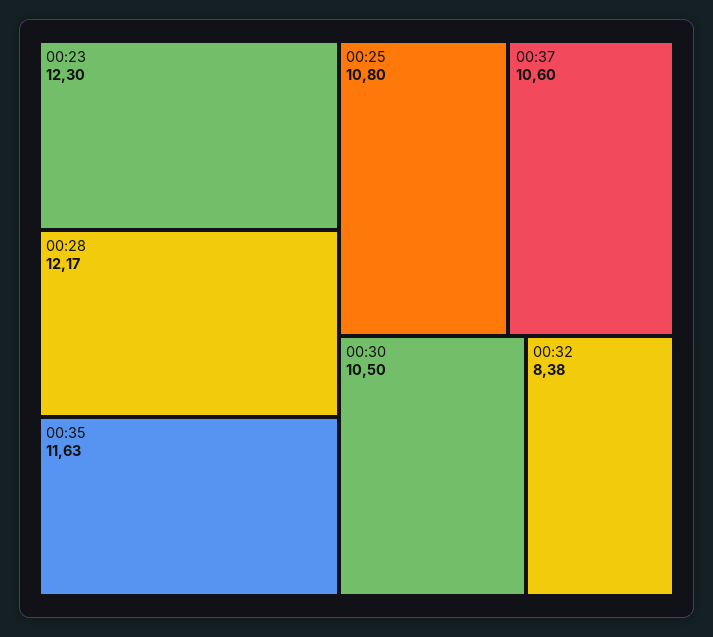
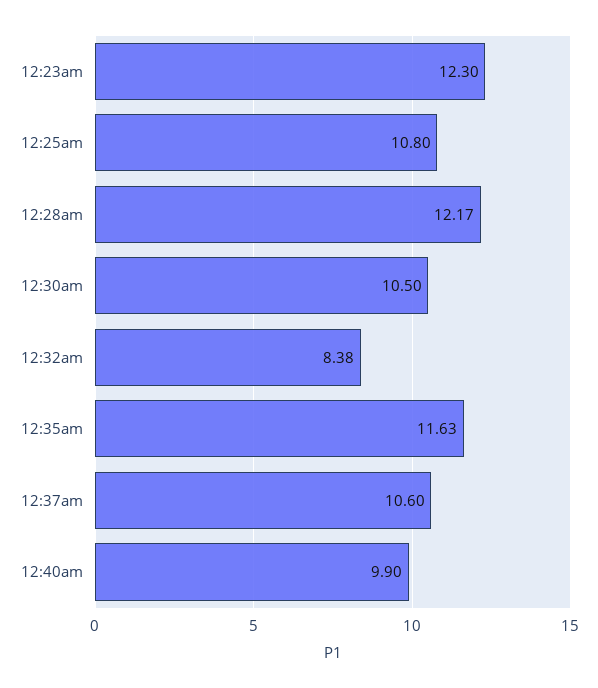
12:40am: none -> 9.9

